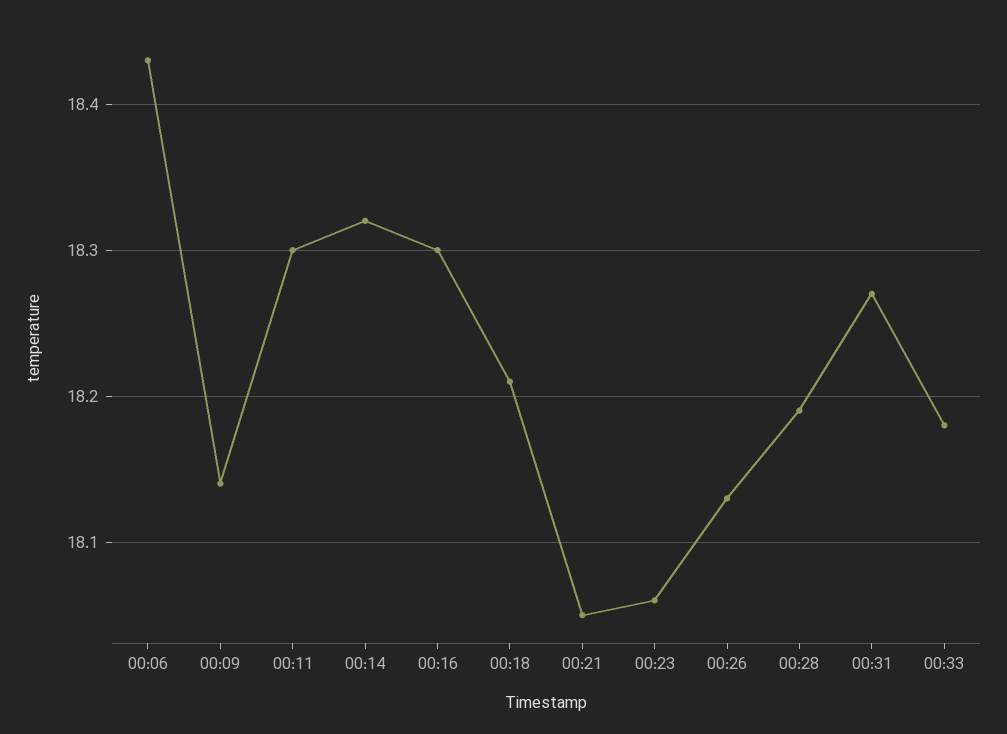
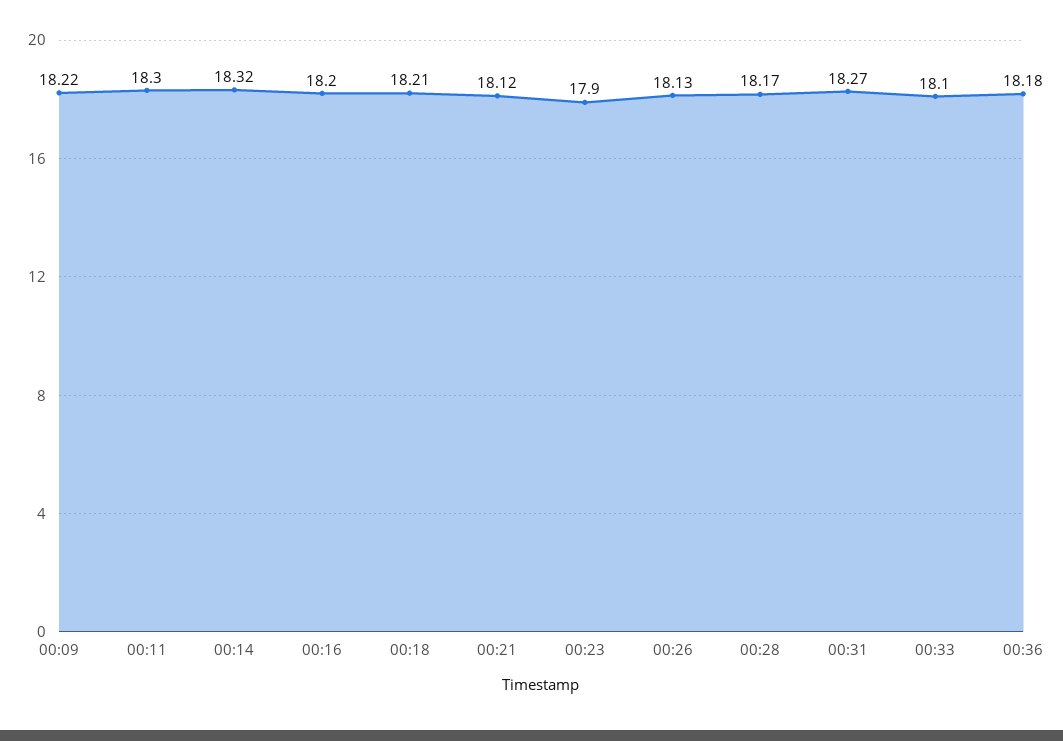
00:06: 18.43 -> none
00:09: 18.14 -> 18.22
00:16: 18.3 -> 18.2
00:21: 18.05 -> 18.12
00:23: 18.06 -> 17.9
00:28: 18.19 -> 18.17
00:33: 18.18 -> 18.1
00:36: none -> 18.18

